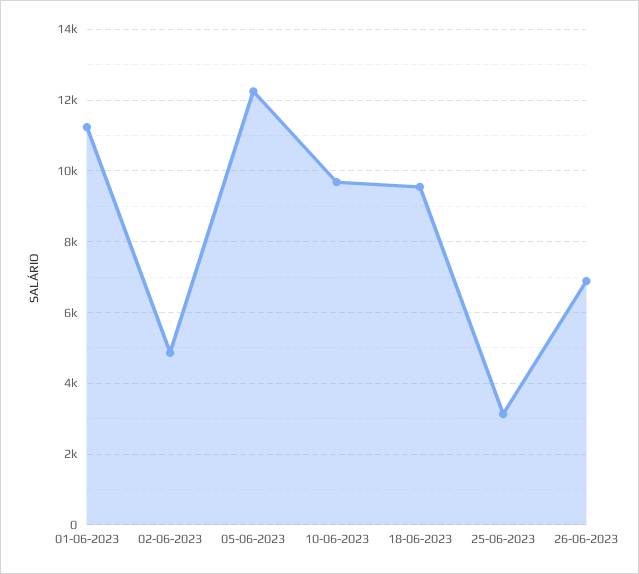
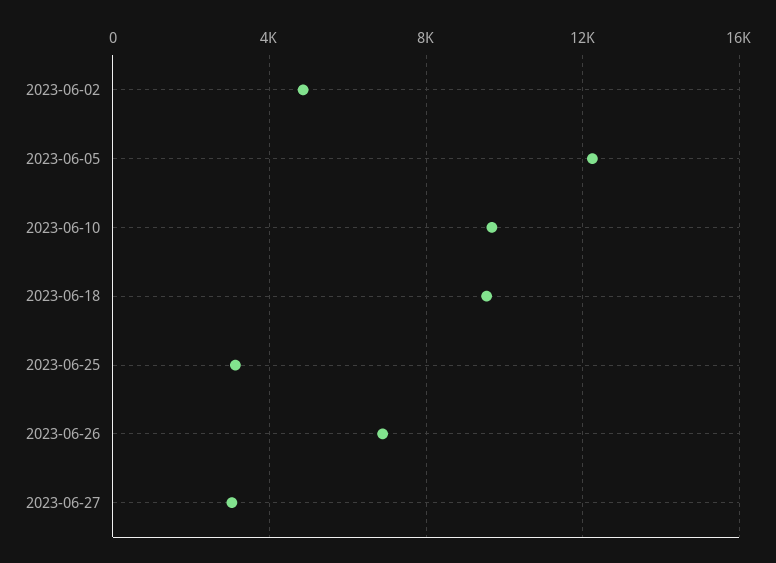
01-06-2023: 11200 -> none
2023-06-27: none -> 3000

